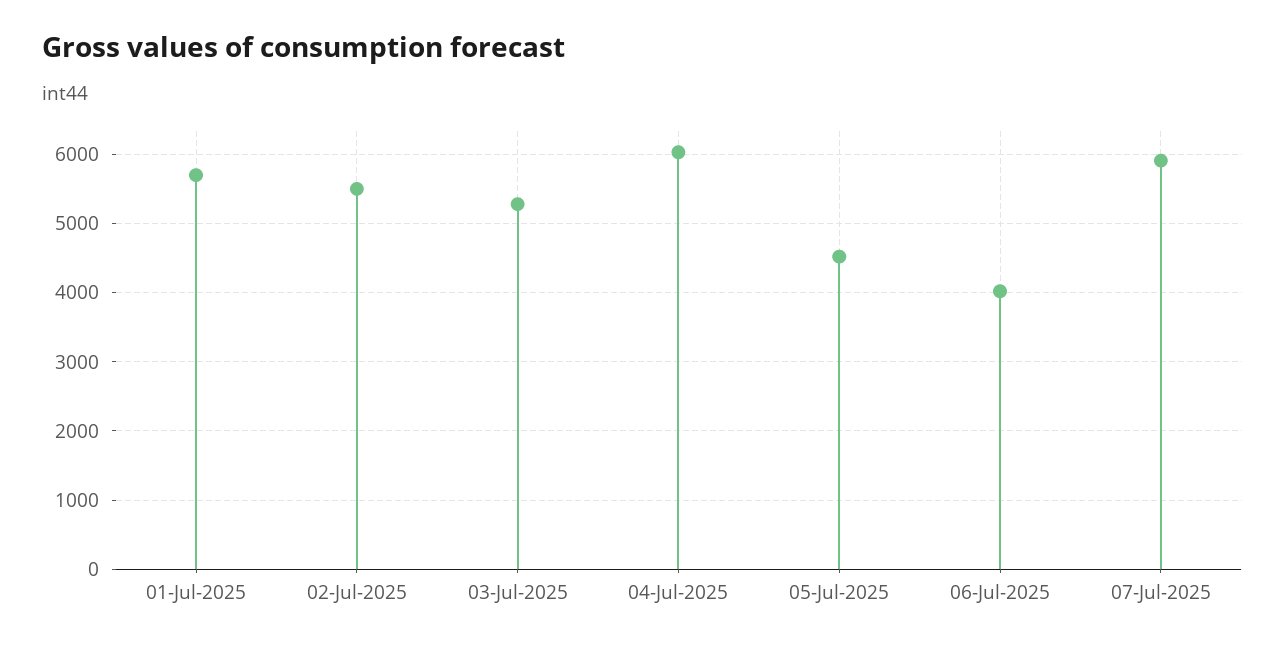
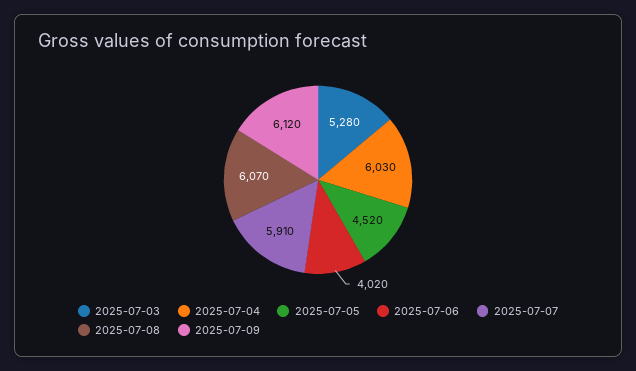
01-Jul-2025: 5700 -> none
02-Jul-2025: 5500 -> none
2025-07-08: none -> 6070
2025-07-09: none -> 6120

